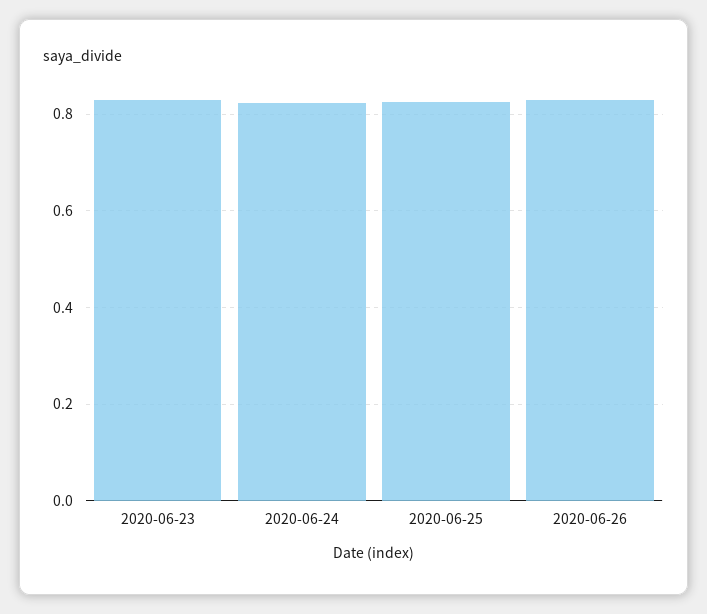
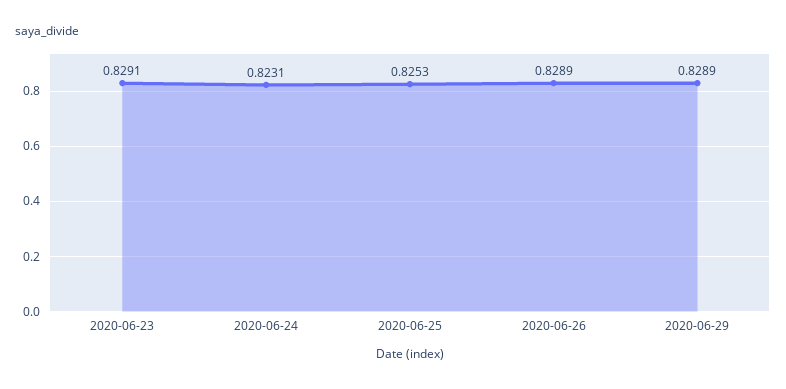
2020-06-29: none -> 0.8289

